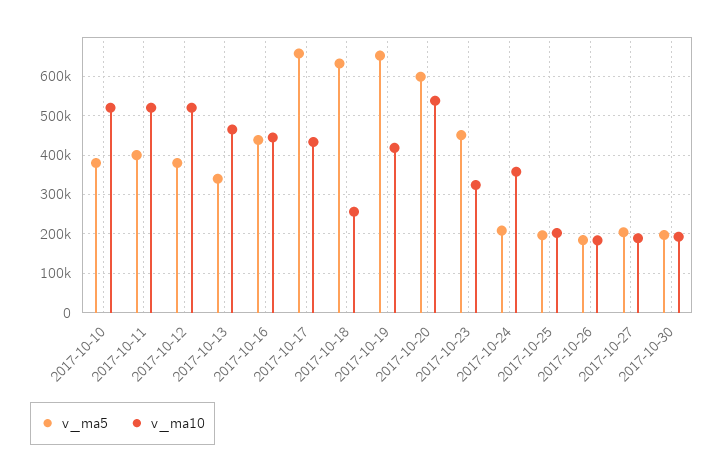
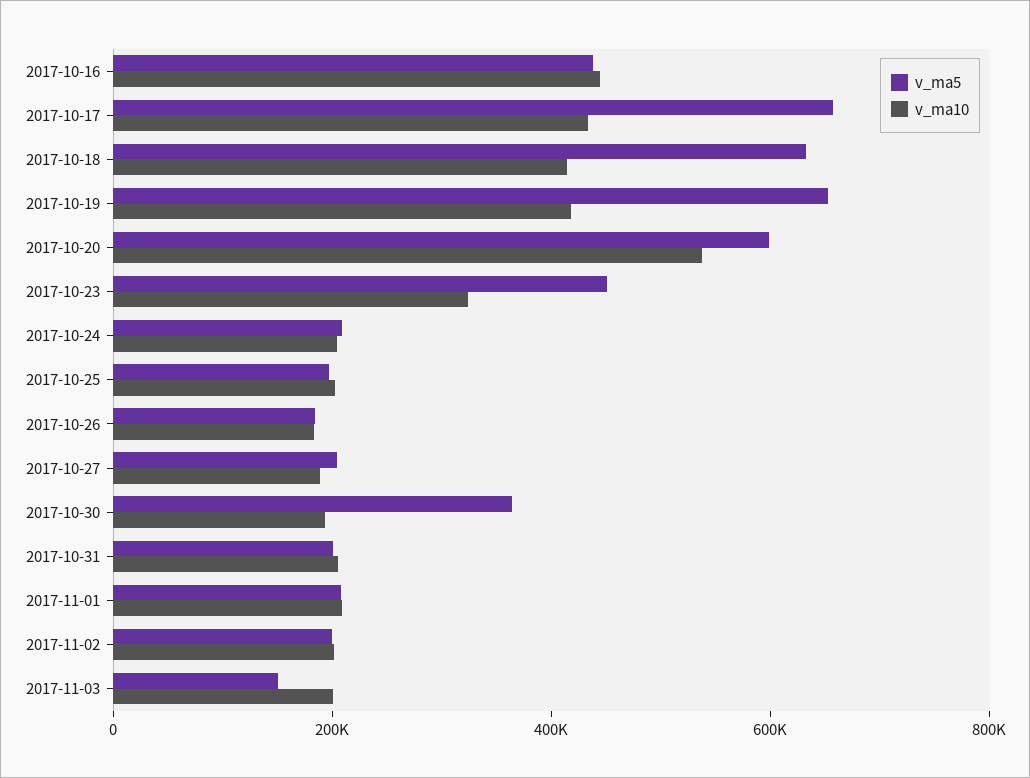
v_ma5, 2017-10-10: 380000 -> none
v_ma10, 2017-10-10: 520000 -> none
v_ma5, 2017-10-11: 400000 -> none
v_ma10, 2017-10-11: 520000 -> none
v_ma5, 2017-10-12: 380000 -> none
v_ma10, 2017-10-12: 520000 -> none
v_ma5, 2017-10-13: 340000 -> none
v_ma10, 2017-10-13: 460000 -> none
v_ma10, 2017-10-18: 260000 -> 400000
v_ma10, 2017-10-24: 360000 -> 200000
v_ma5, 2017-10-30: 200000 -> 350000
v_ma5, 2017-10-31: none -> 200000
v_ma10, 2017-10-31: none -> 200000
v_ma5, 2017-11-01: none -> 200000
v_ma10, 2017-11-01: none -> 200000
v_ma5, 2017-11-02: none -> 200000
v_ma10, 2017-11-02: none -> 200000
v_ma5, 2017-11-03: none -> 150000
v_ma10, 2017-11-03: none -> 200000

